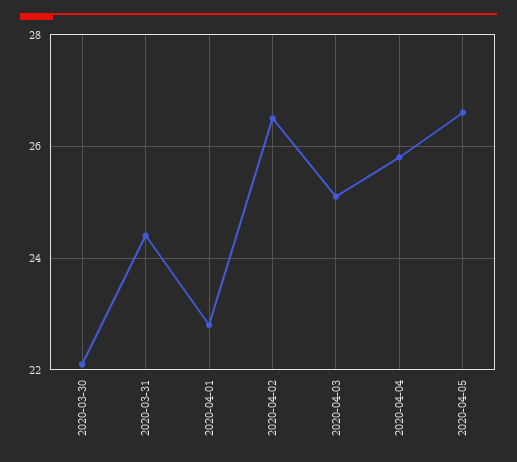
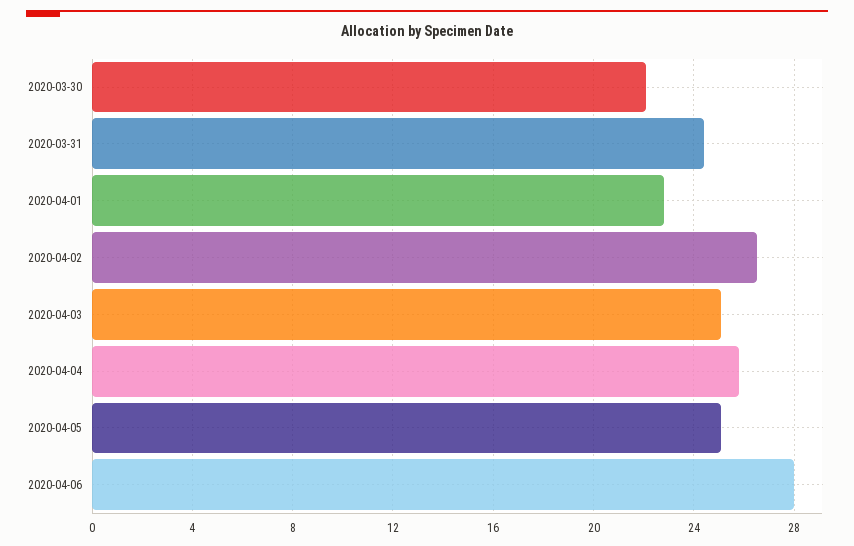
2020-04-05: 26.5 -> 25
2020-04-06: none -> 28

